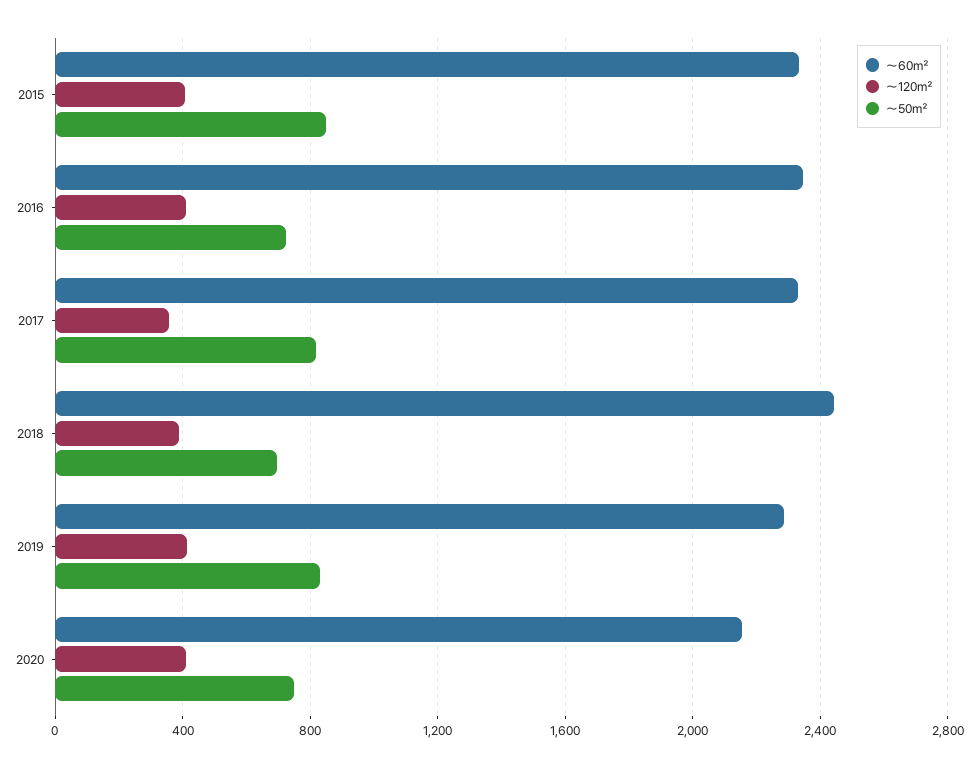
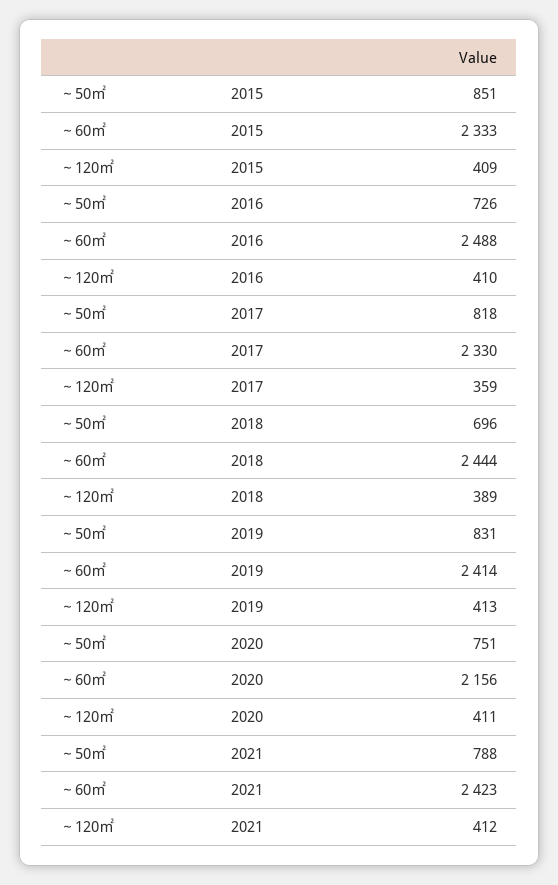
～60㎡, 2016: 2350 -> 2488
～60㎡, 2019: 2300 -> 2414
～50㎡, 2021: none -> 788
～60㎡, 2021: none -> 2423
～120㎡, 2021: none -> 412

